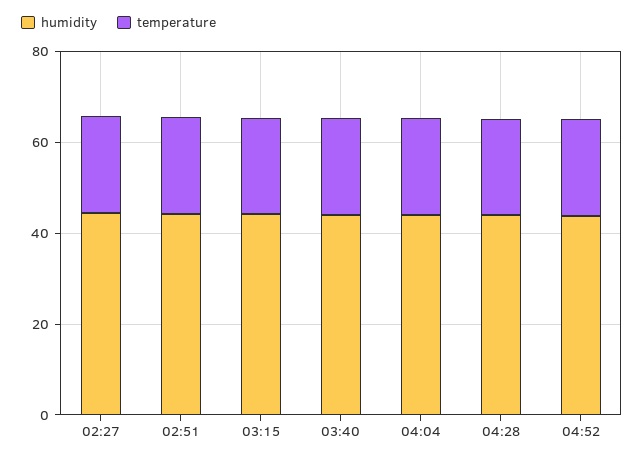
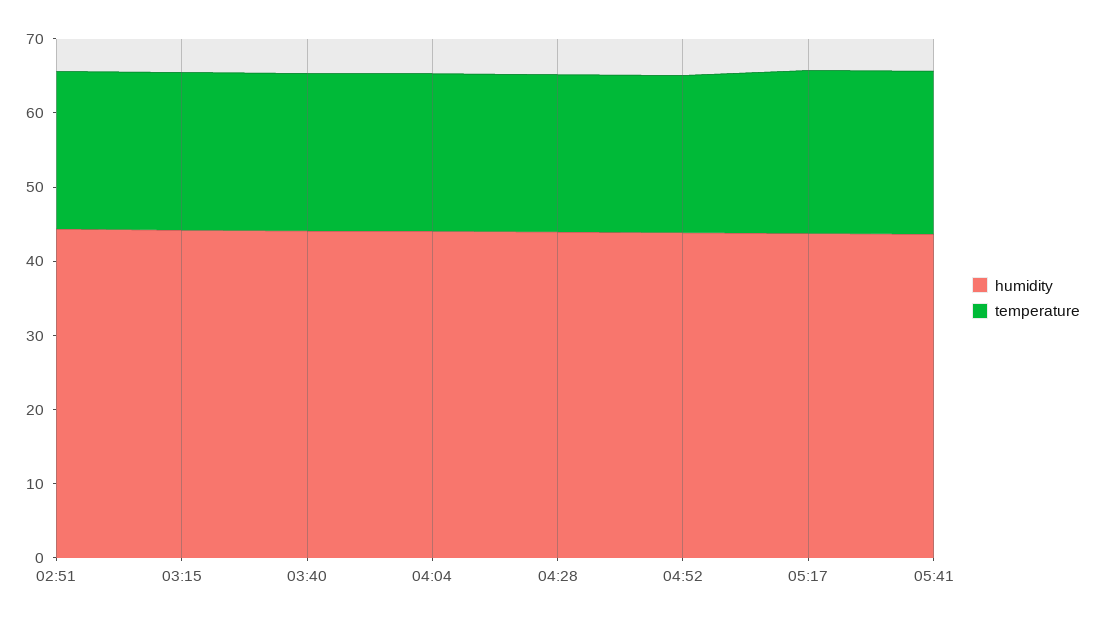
humidity, 02:27: 45 -> none
temperature, 02:27: 20 -> none
humidity, 05:17: none -> 44
temperature, 05:17: none -> 22
humidity, 05:41: none -> 44
temperature, 05:41: none -> 22

